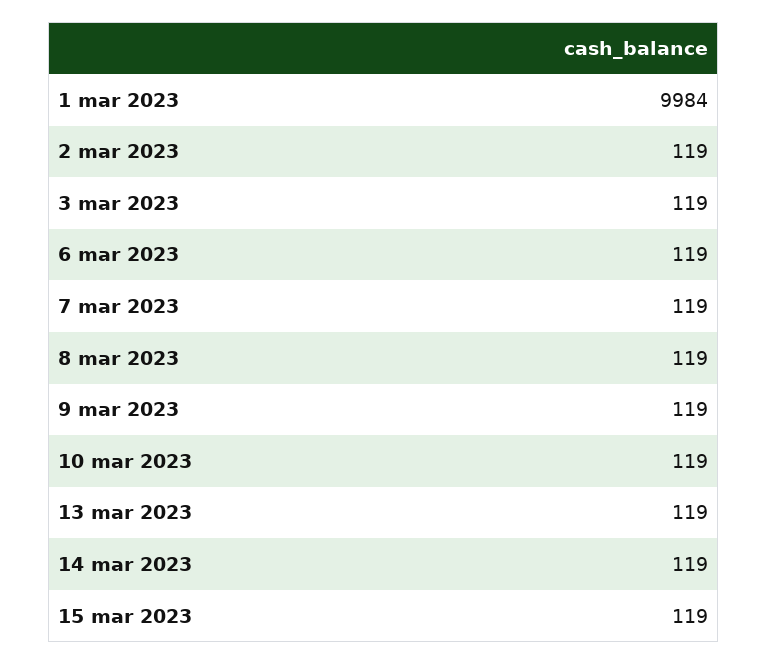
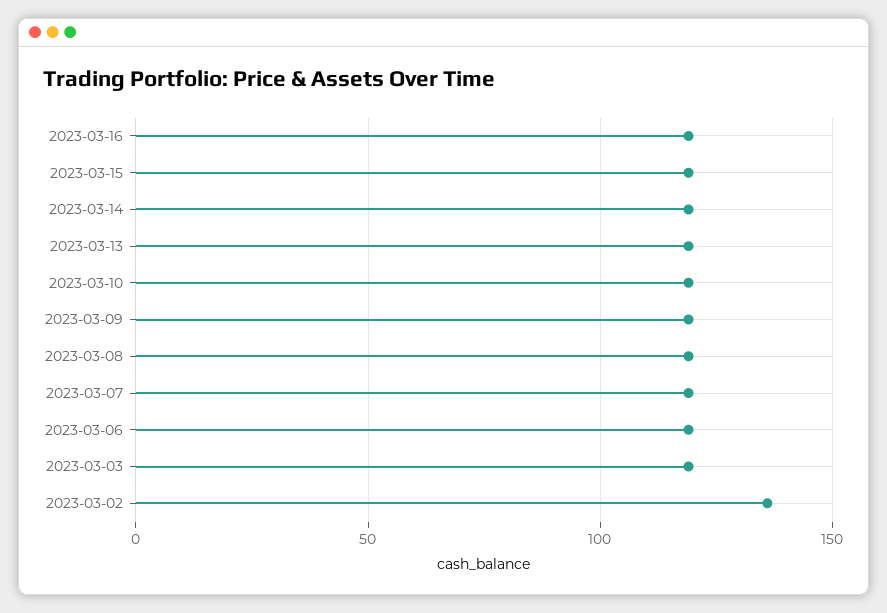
1 mar 2023: 9984 -> none
2 mar 2023: 119 -> 135
2023-03-16: none -> 120

